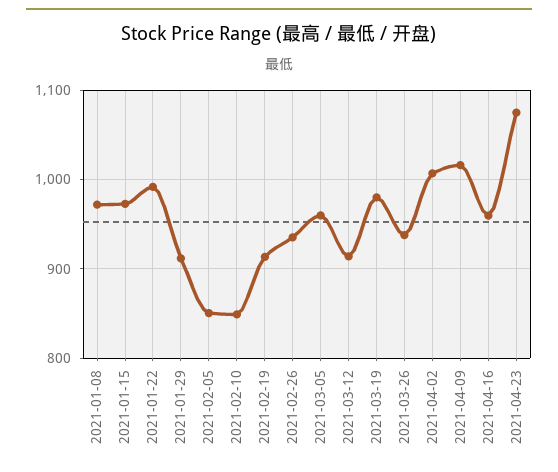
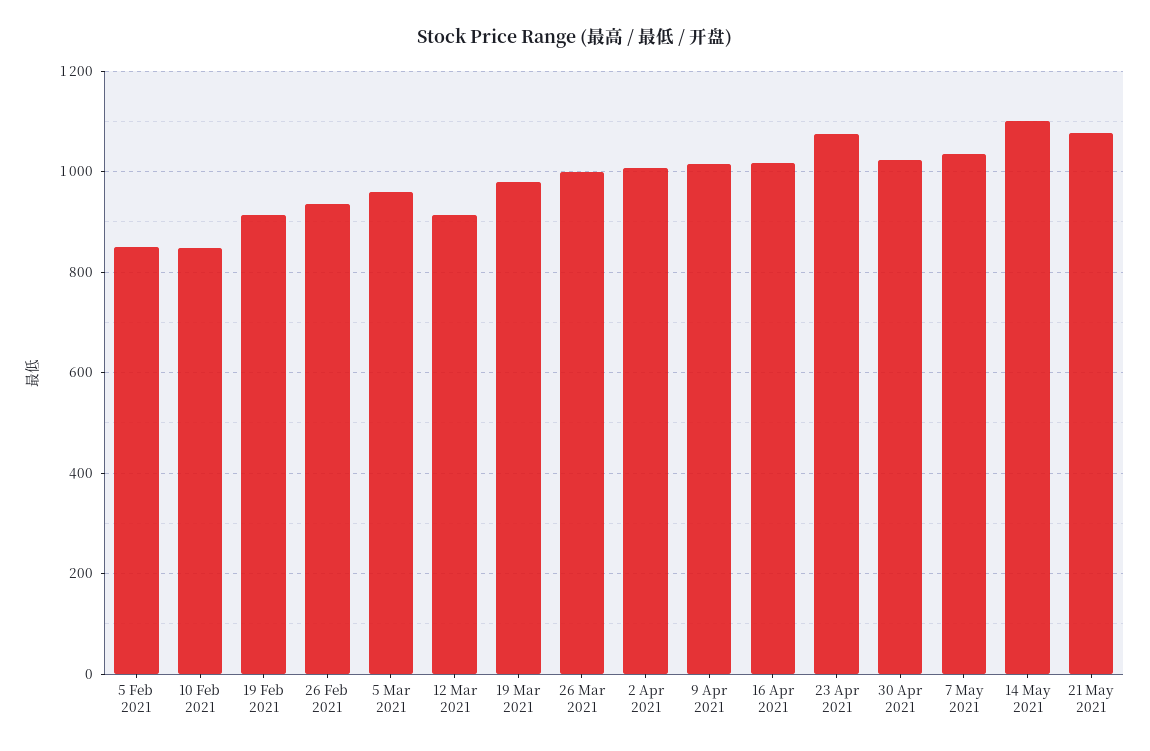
2021-01-08: 970 -> none
2021-01-15: 970 -> none
2021-01-22: 990 -> none
2021-01-29: 910 -> none
2021-03-26: 940 -> 1000
2021-04-16: 960 -> 1020
30 Apr 2021: none -> 1020
7 May 2021: none -> 1040
14 May 2021: none -> 1100
21 May 2021: none -> 1080

